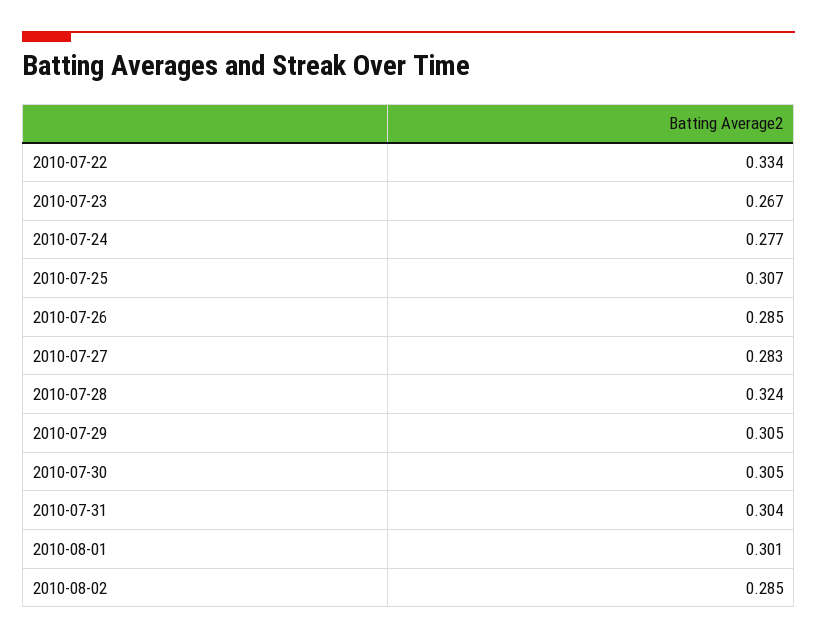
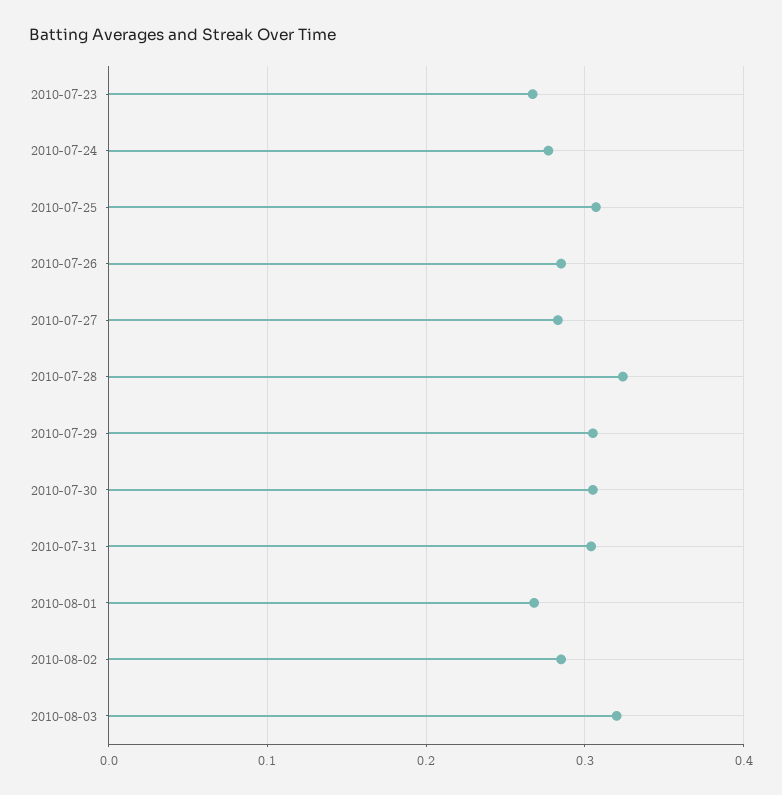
2010-07-22: 0.334 -> none
2010-08-01: 0.301 -> 0.27
2010-08-03: none -> 0.32

